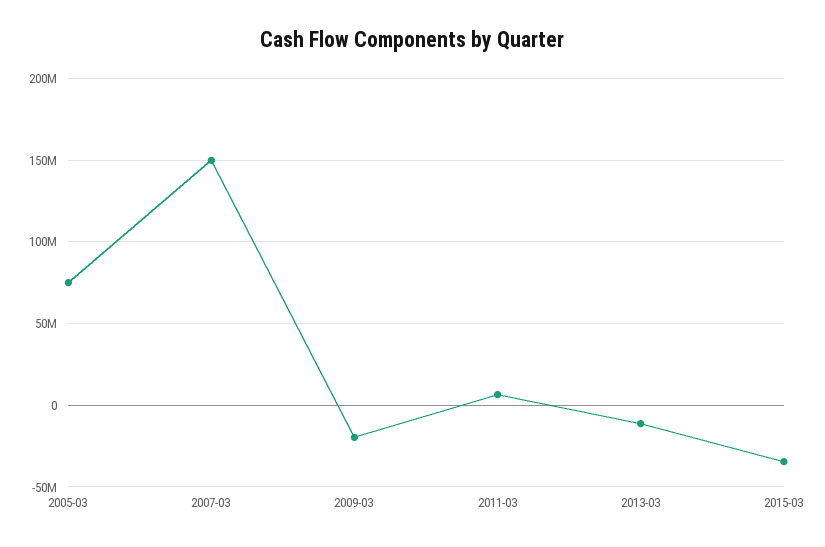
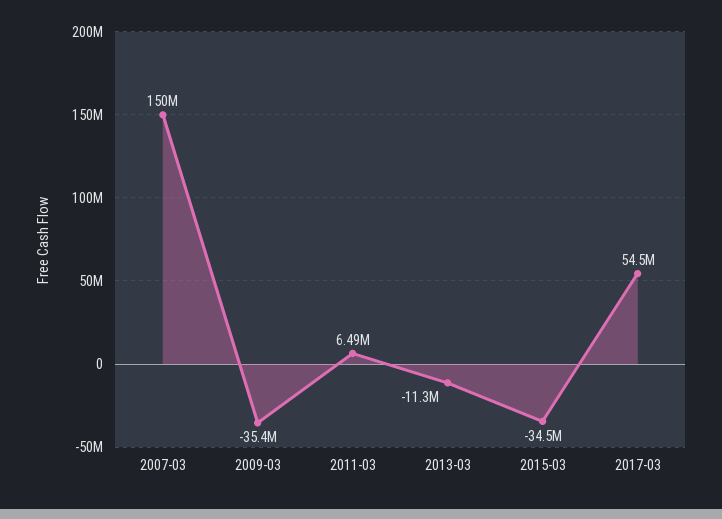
2005-03: 75000000 -> none
2009-03: -20000000 -> -35400000
2017-03: none -> 54500000

